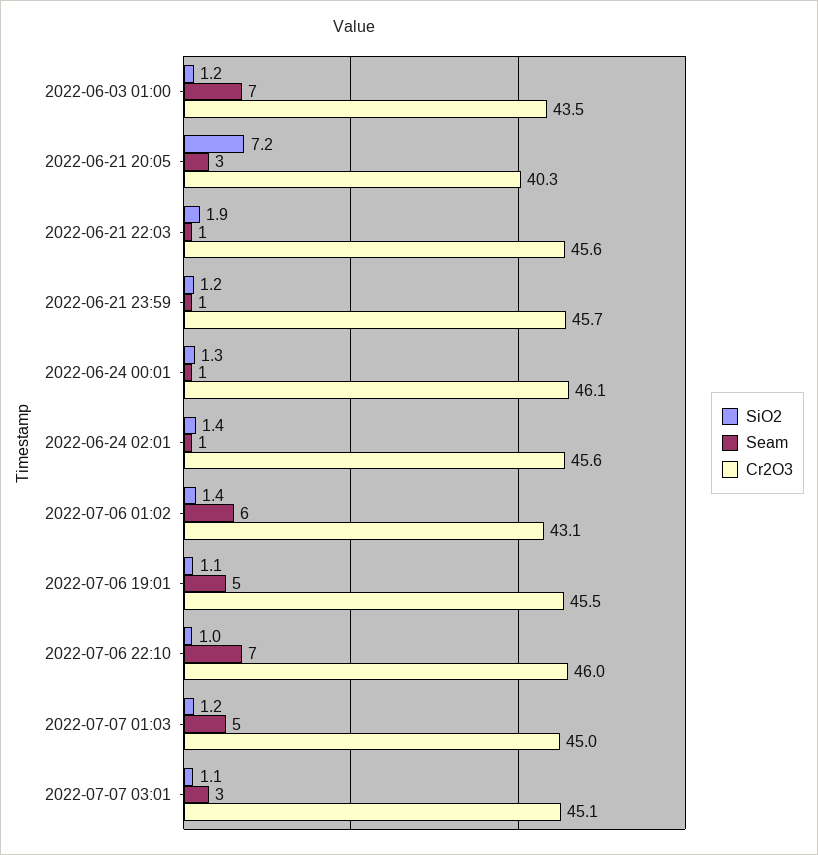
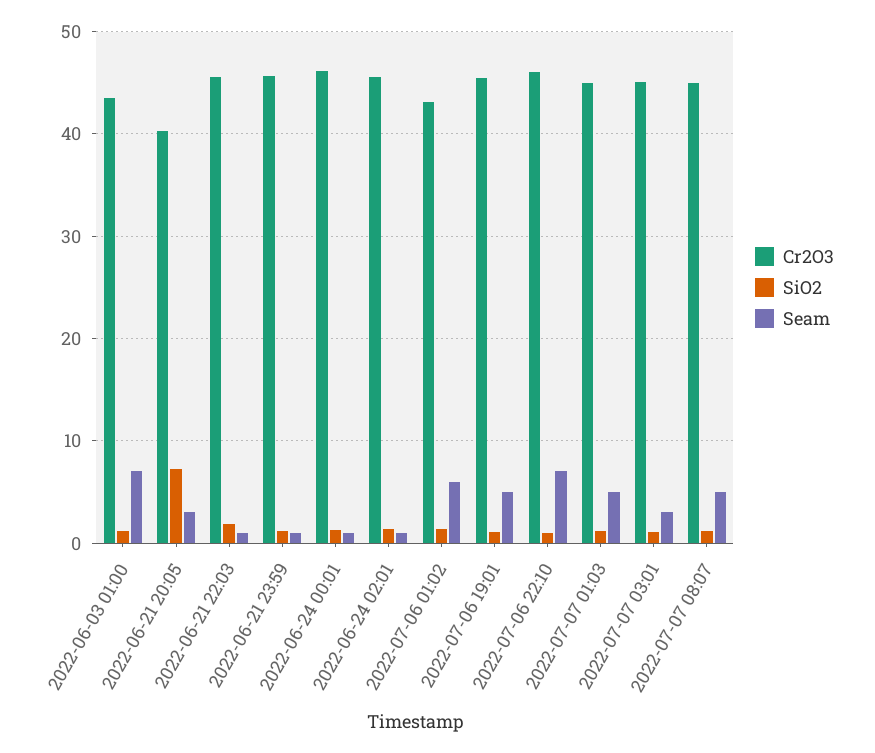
Cr2O3, 2022-07-07 08:07: none -> 45
SiO2, 2022-07-07 08:07: none -> 1
Seam, 2022-07-07 08:07: none -> 5

